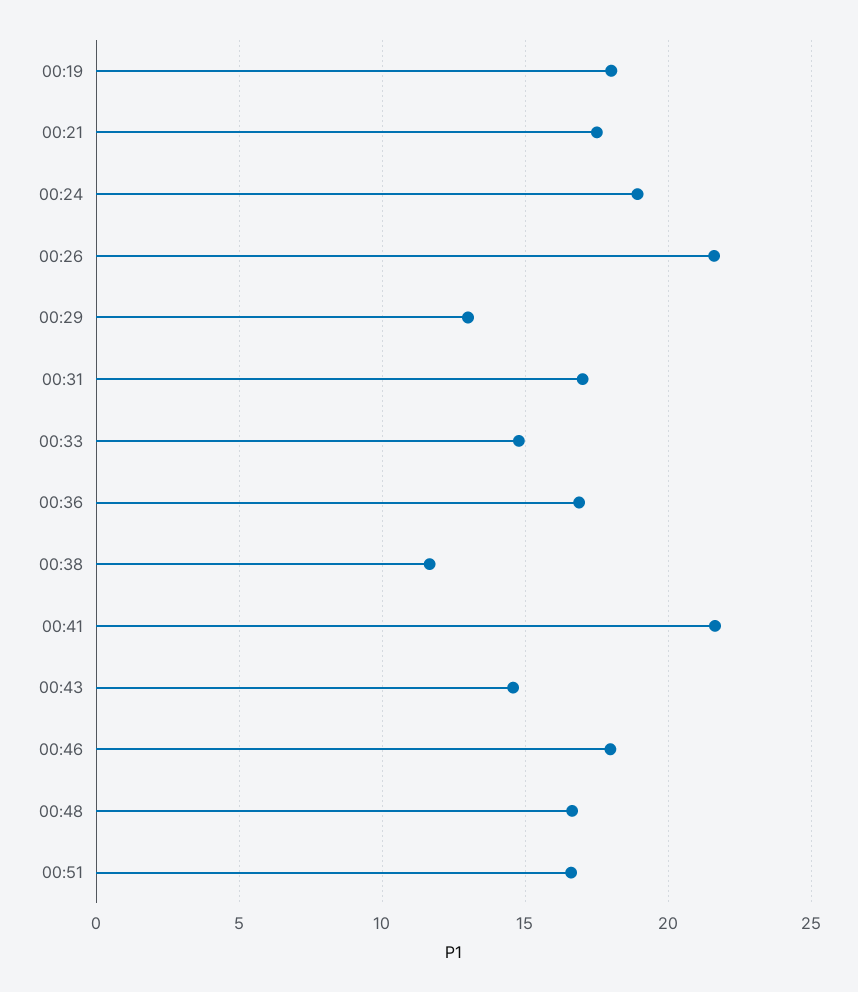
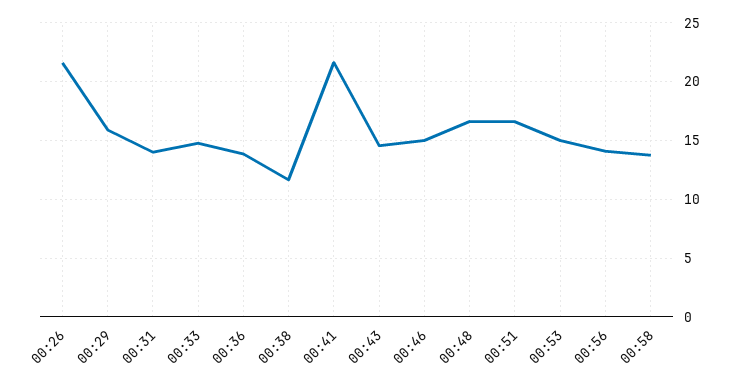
00:19: 18 -> none
00:21: 17.5 -> none
00:24: 19 -> none
00:29: 13 -> 16
00:31: 17 -> 14
00:36: 17 -> 14
00:46: 18 -> 15
00:53: none -> 15
00:56: none -> 14
00:58: none -> 14

